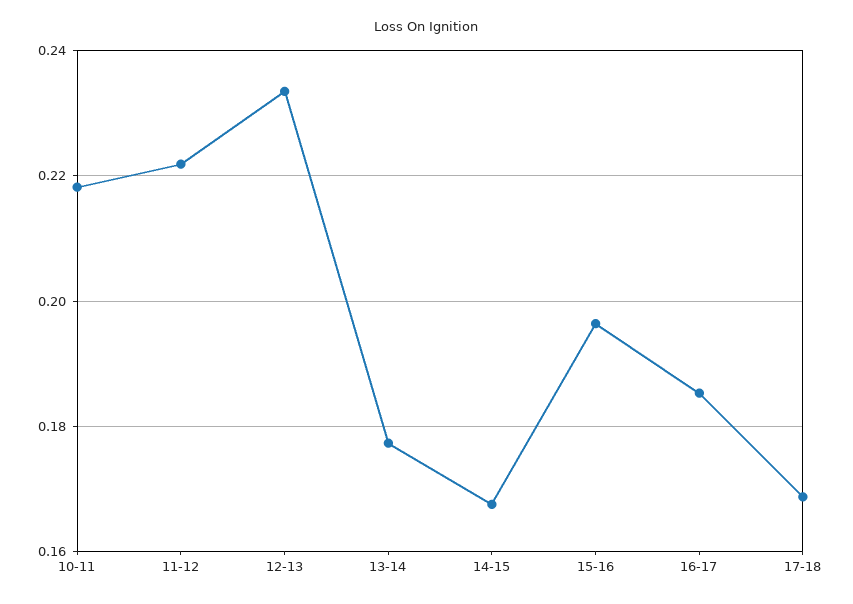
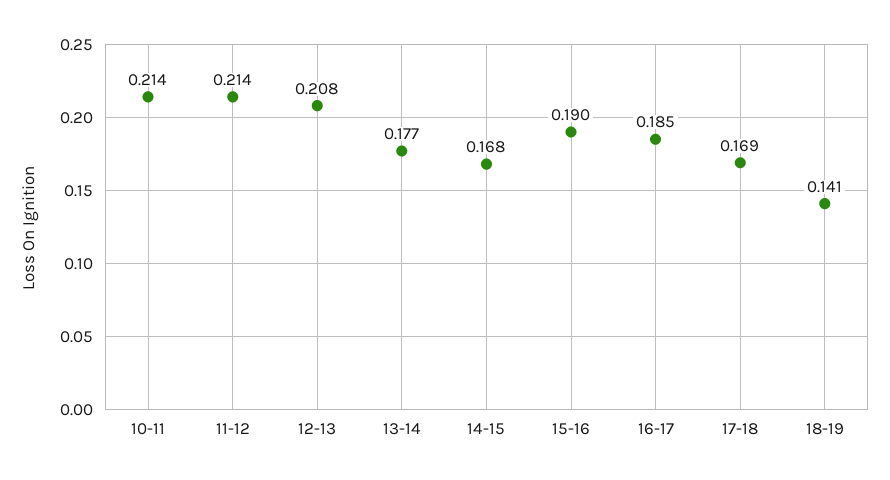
10-11: 0.218 -> 0.214
11-12: 0.222 -> 0.214
12-13: 0.234 -> 0.208
15-16: 0.196 -> 0.19
18-19: none -> 0.141

